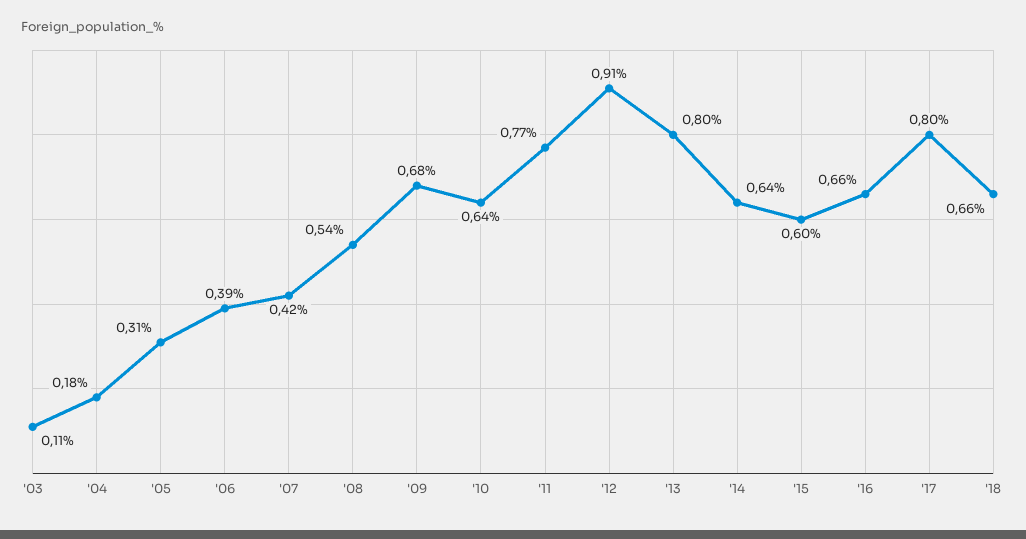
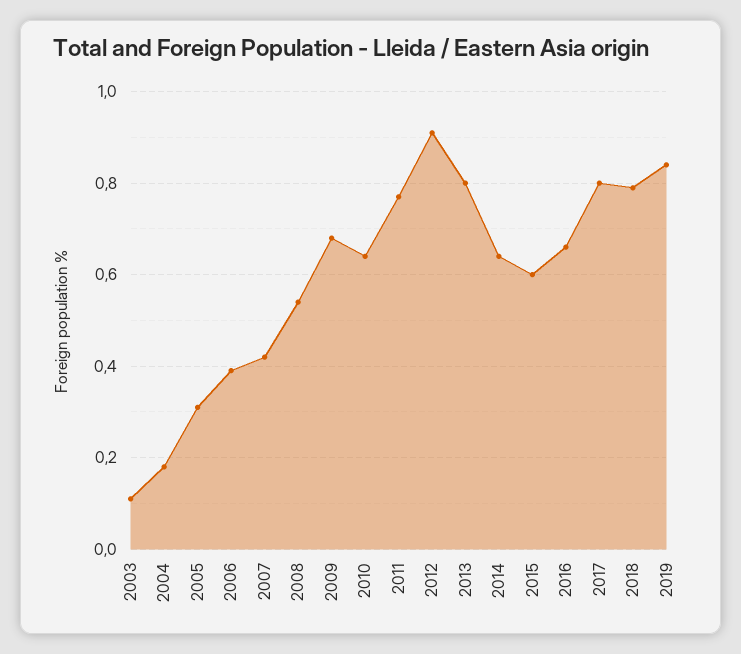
'18: 0.66 -> 0.8
2019: none -> 0.85

